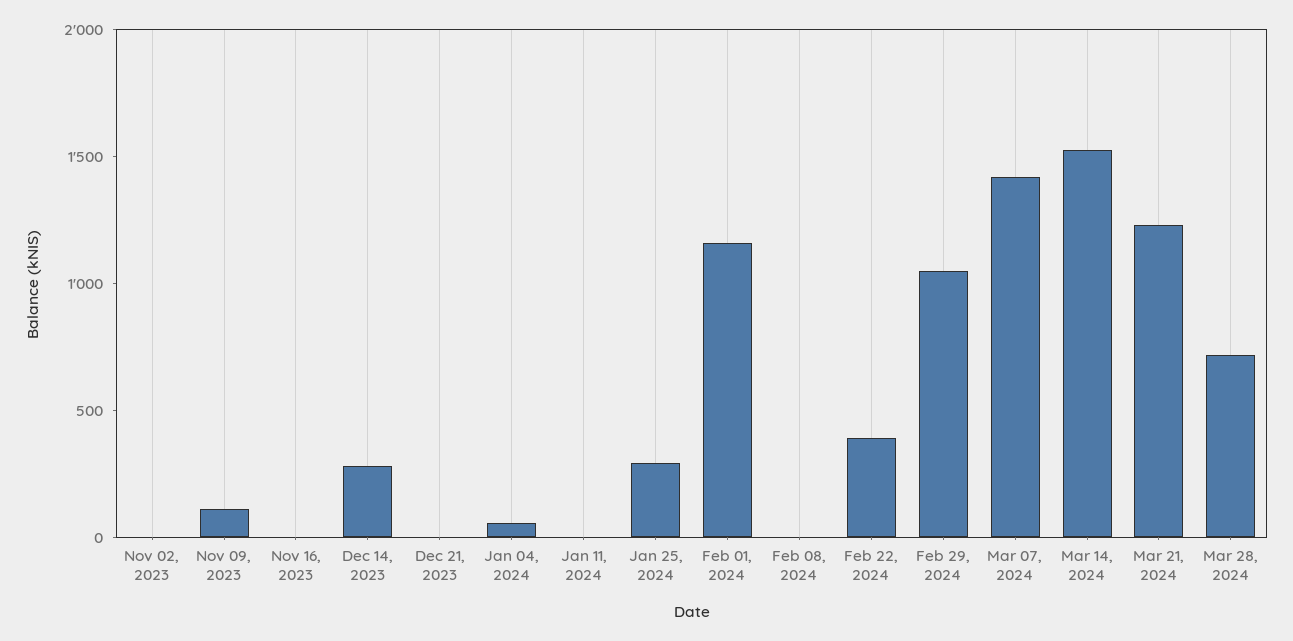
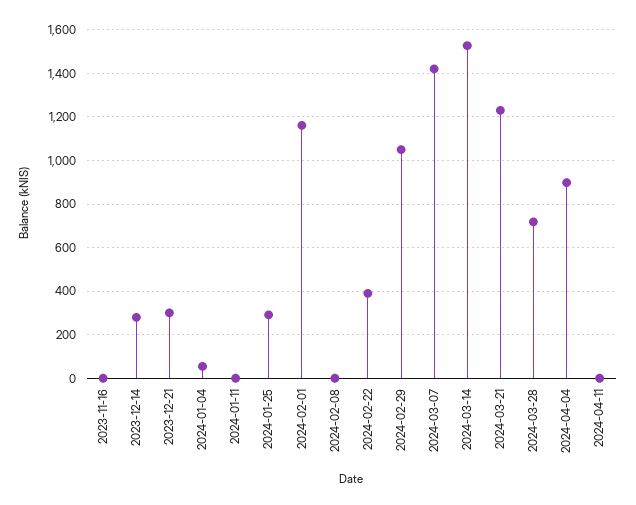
Nov 02, 2023: 0 -> none
Nov 09, 2023: 100 -> none
Dec 21, 2023: 0 -> 300
2024-04-04: none -> 900
2024-04-11: none -> 0

